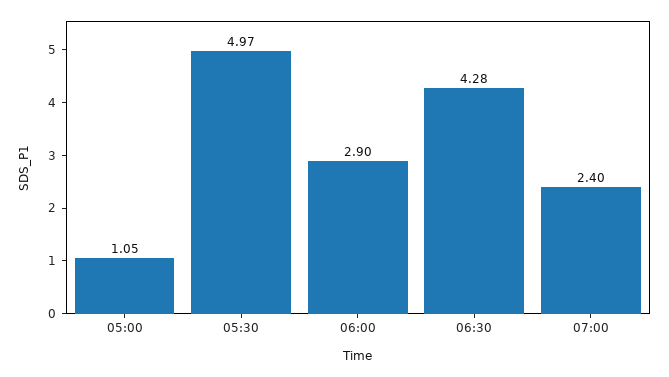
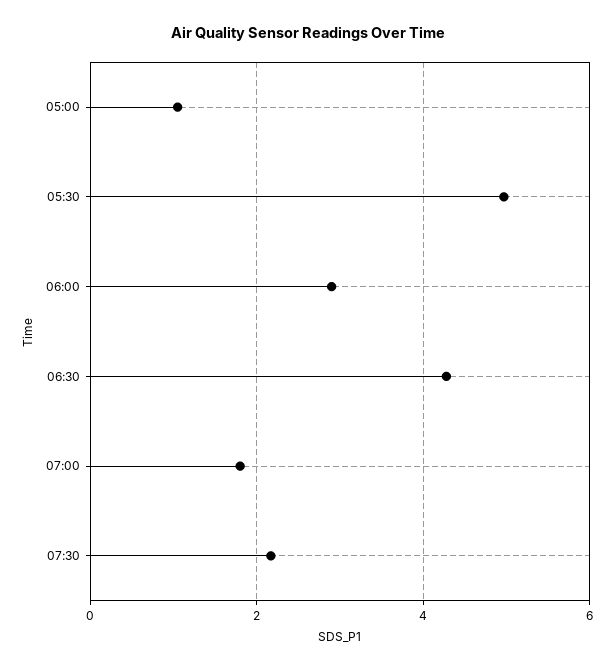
07:00: 2.4 -> 1.8
07:30: none -> 2.2

